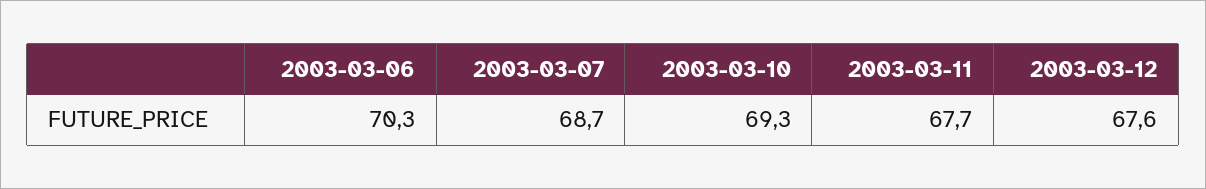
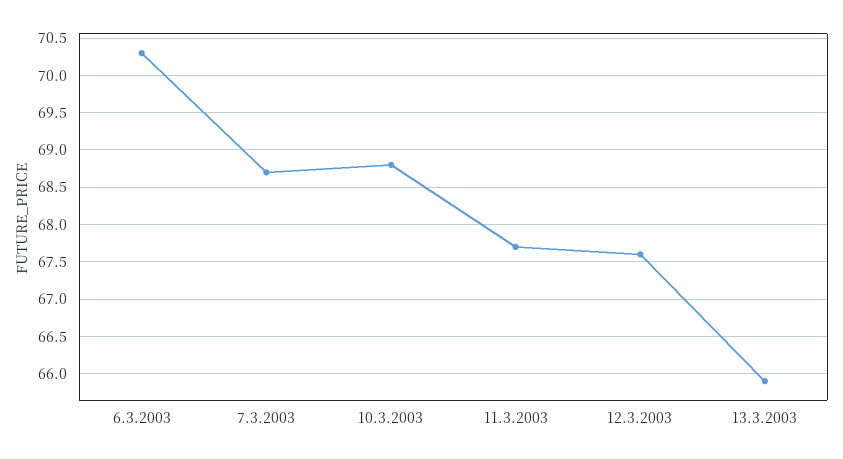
2003-03-10: 69.3 -> 68.8
13.3.2003: none -> 65.9

